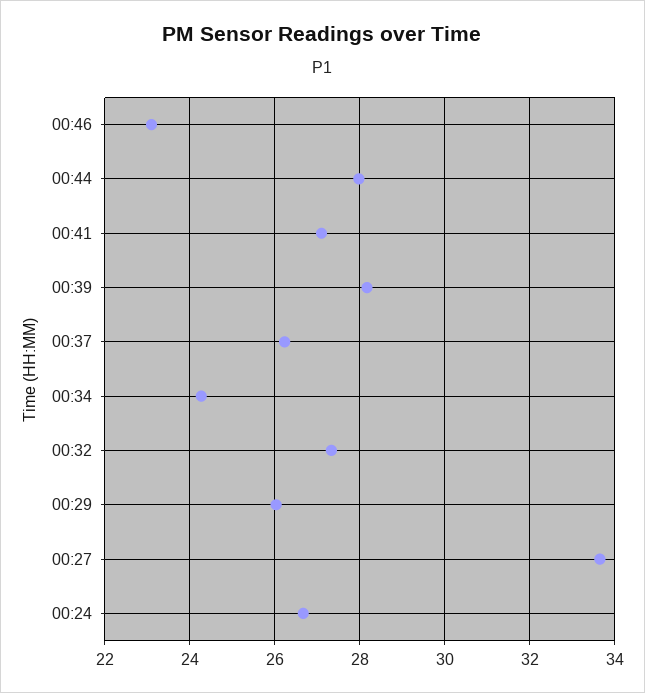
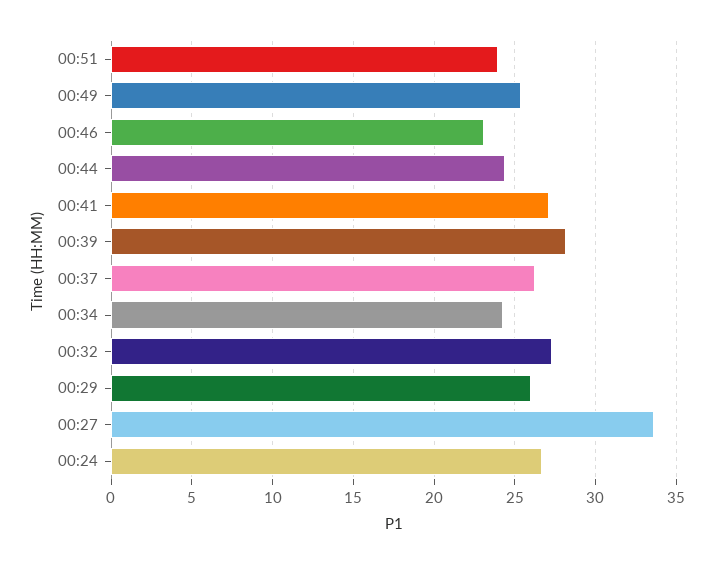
00:44: 28 -> 24.5
00:51: none -> 24
00:49: none -> 25.5

